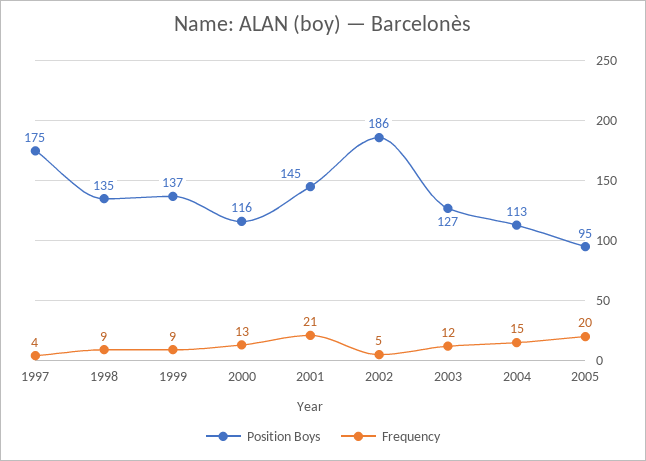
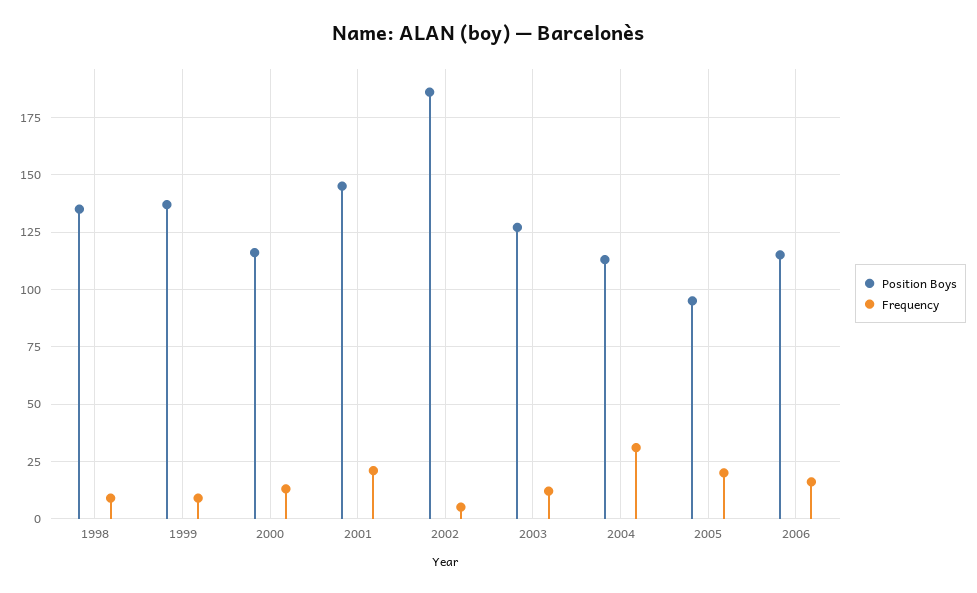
Position Boys, 1997: 175 -> none
Frequency, 1997: 4 -> none
Frequency, 2004: 15 -> 30
Position Boys, 2006: none -> 115
Frequency, 2006: none -> 15

